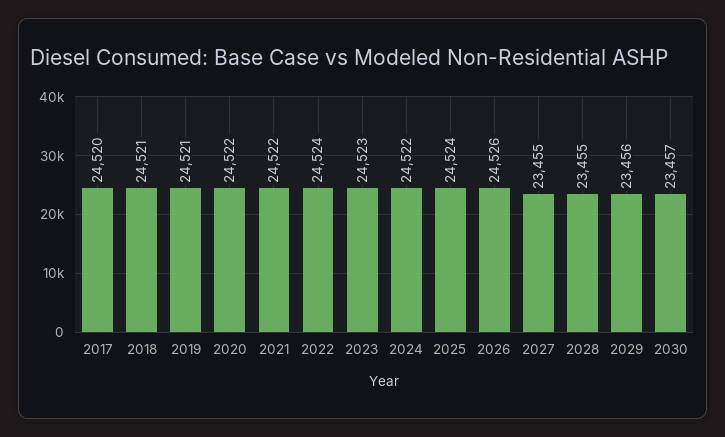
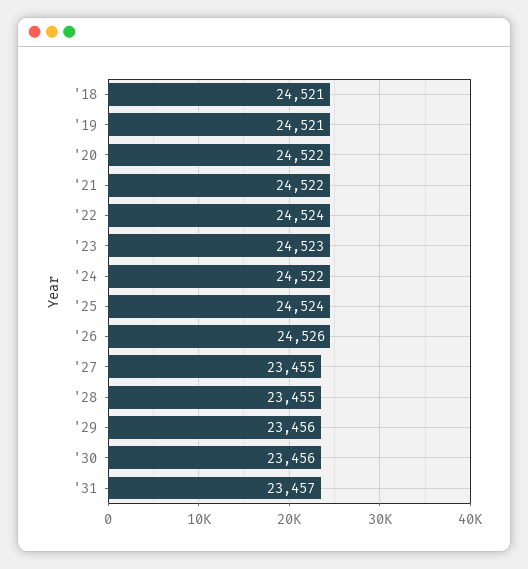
2017: 24520 -> none
2030: 23457 -> 23456
'31: none -> 23457

